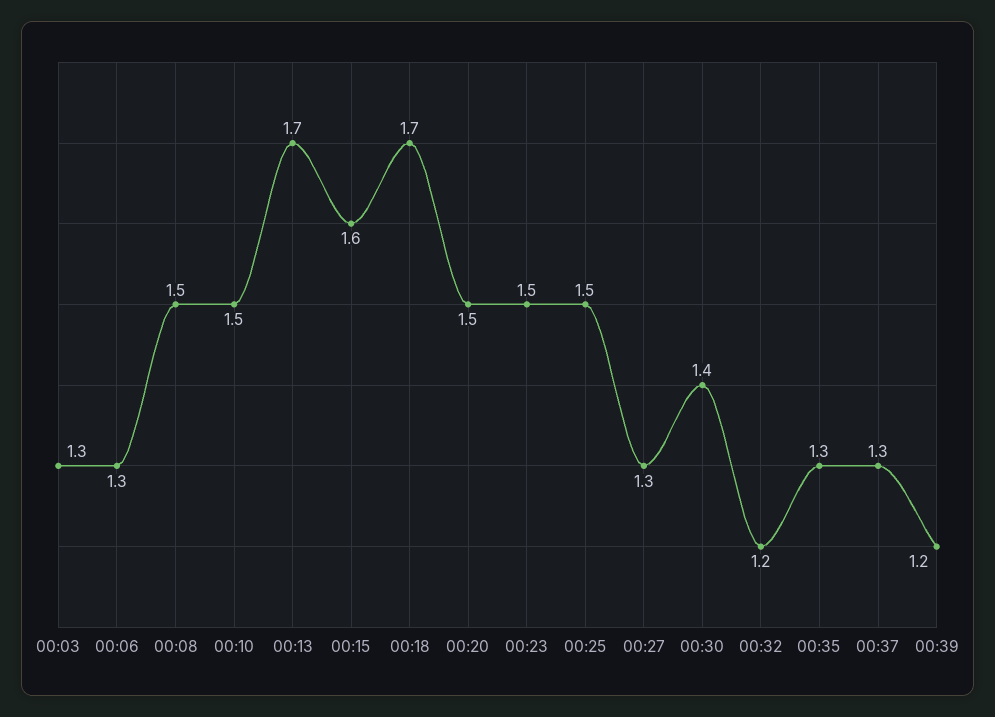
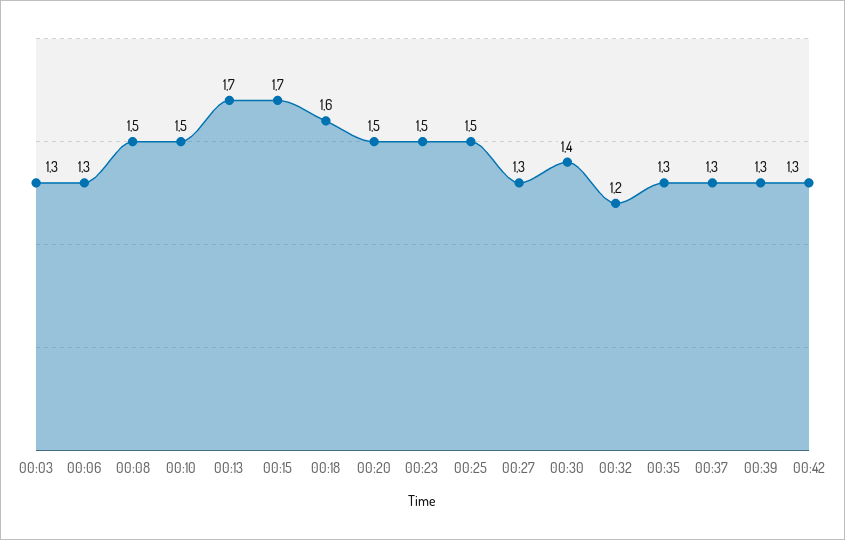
00:15: 1.6 -> 1.7
00:18: 1.7 -> 1.6
00:39: 1.2 -> 1.3
00:42: none -> 1.3

